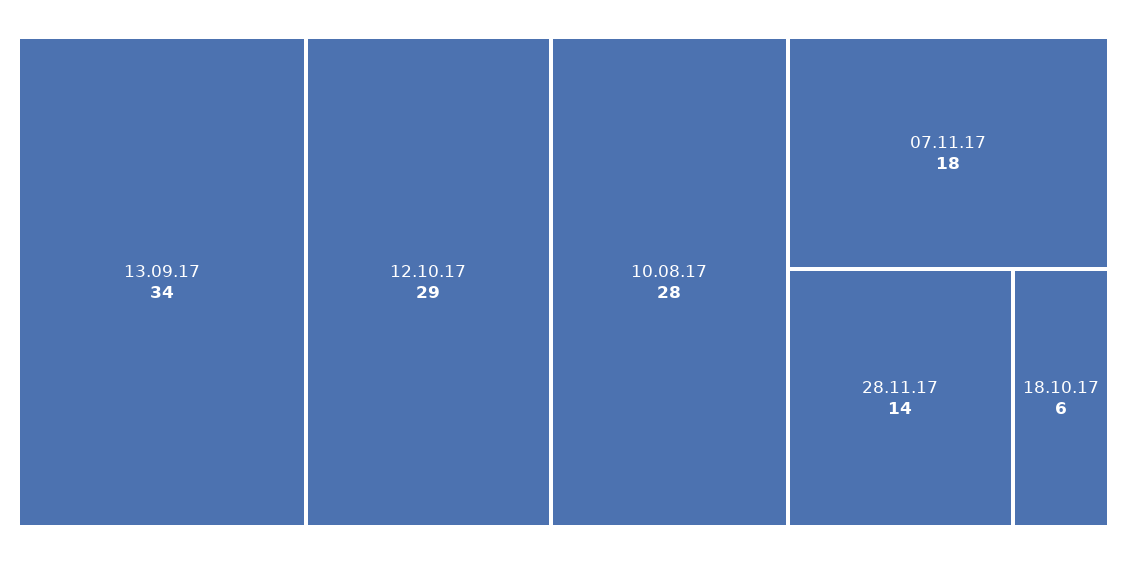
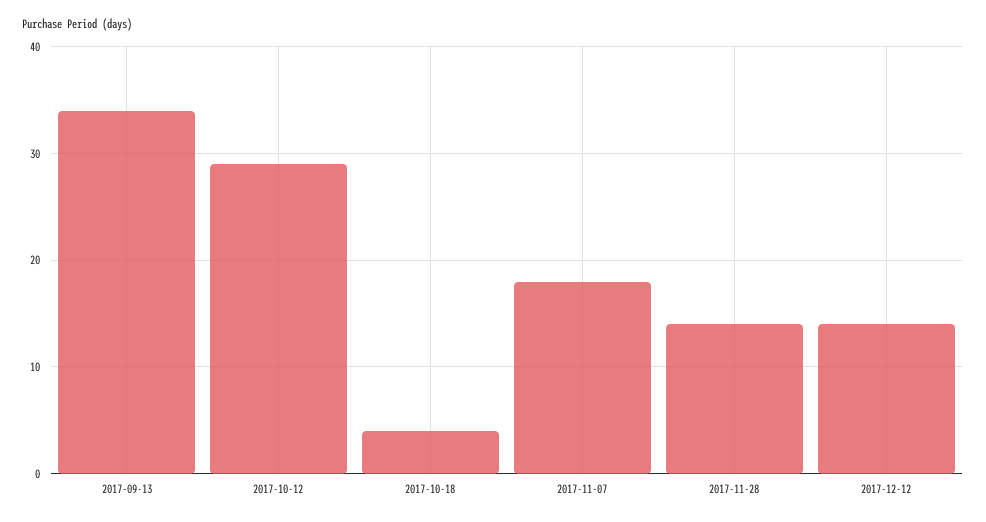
10.08.17: 28 -> none
18.10.17: 6 -> 4
2017-12-12: none -> 14

